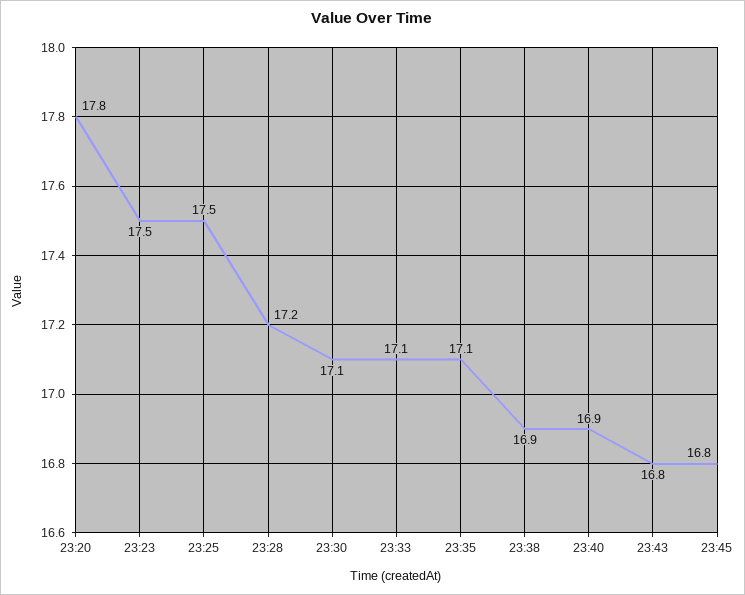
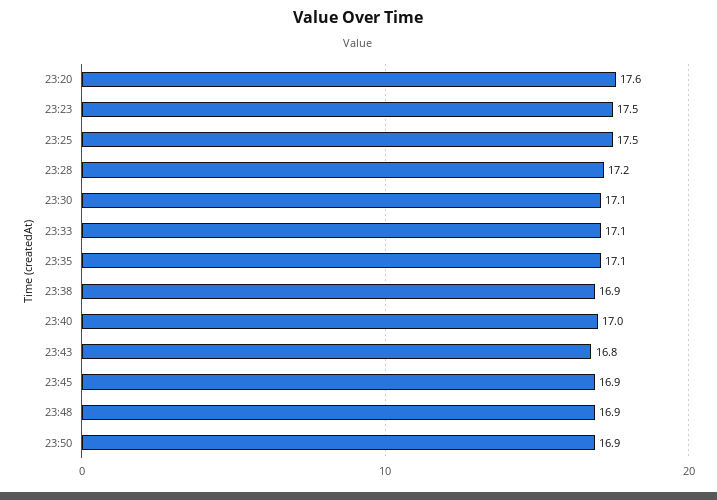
23:20: 17.8 -> 17.6
23:40: 16.9 -> 17
23:45: 16.8 -> 16.9
23:48: none -> 16.9
23:50: none -> 16.9

